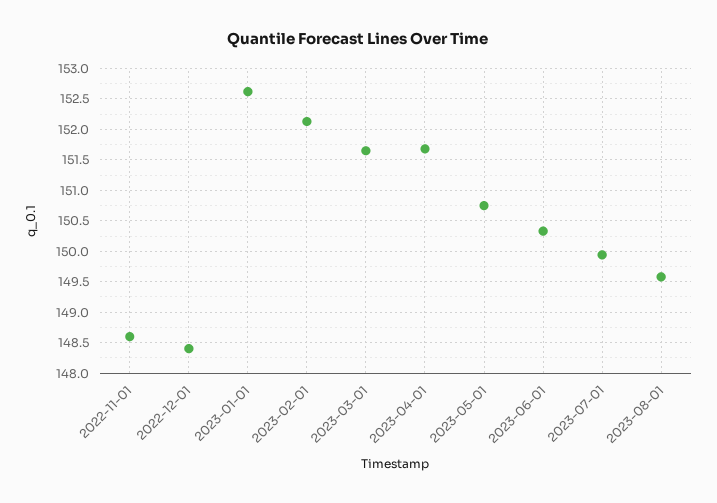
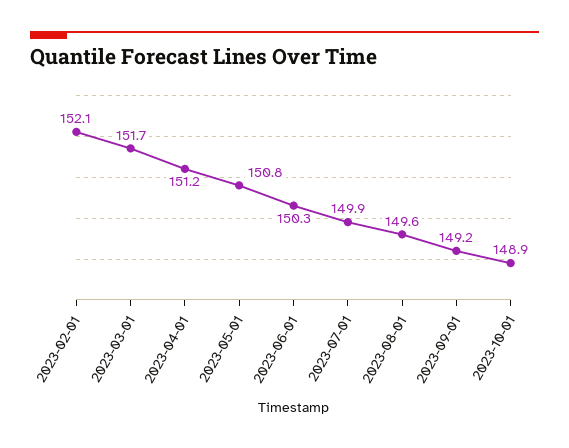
2022-11-01: 148.6 -> none
2022-12-01: 148.4 -> none
2023-01-01: 152.6 -> none
2023-04-01: 151.7 -> 151.2
2023-09-01: none -> 149.2
2023-10-01: none -> 148.9

